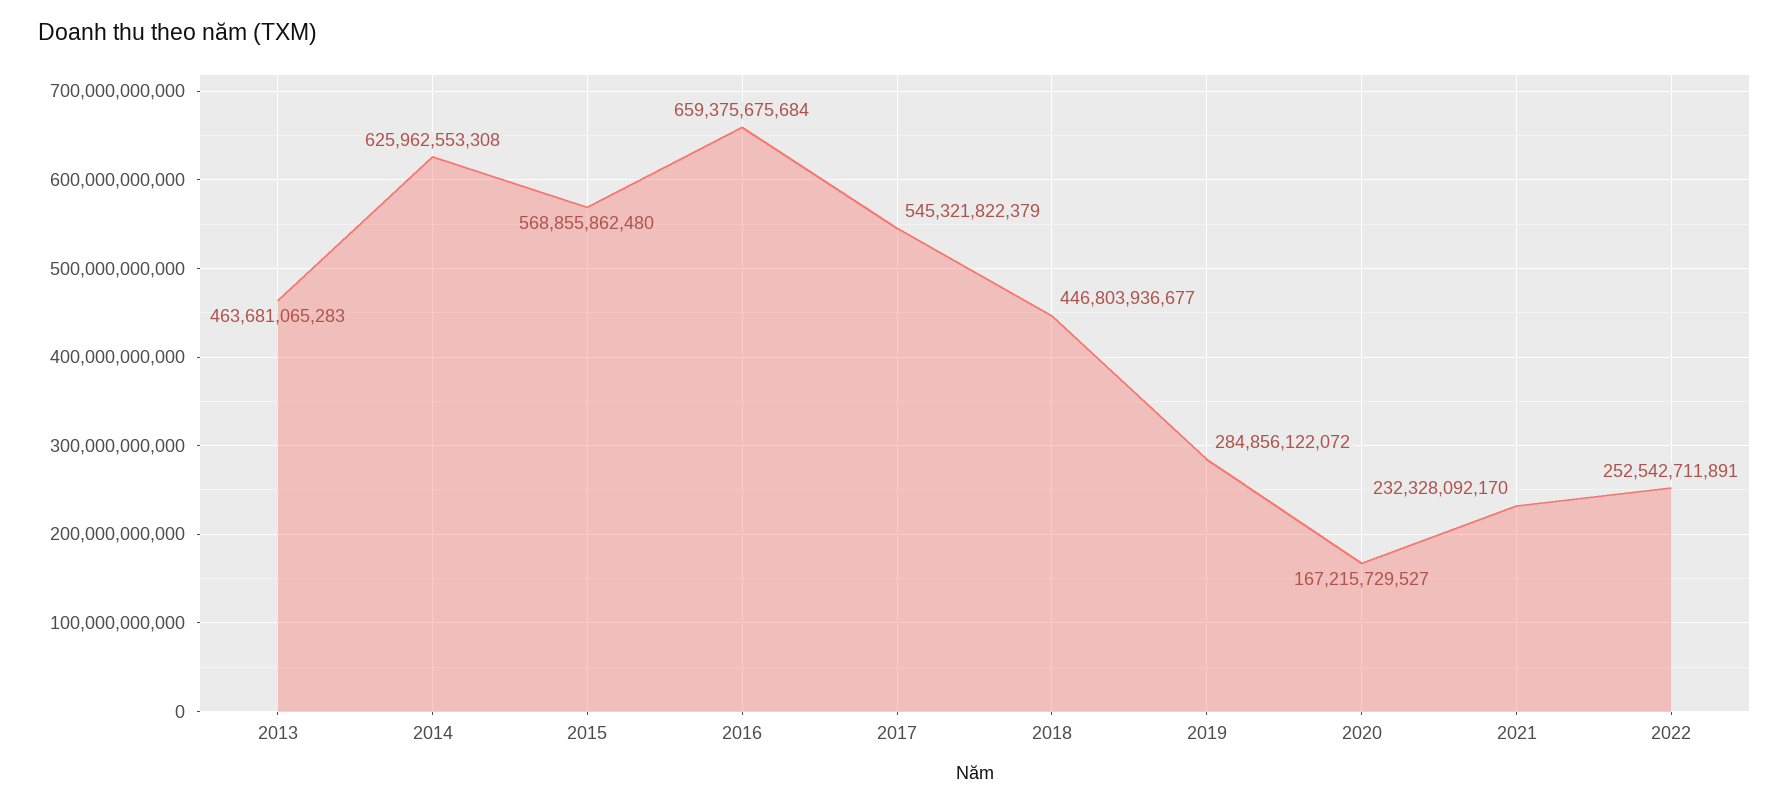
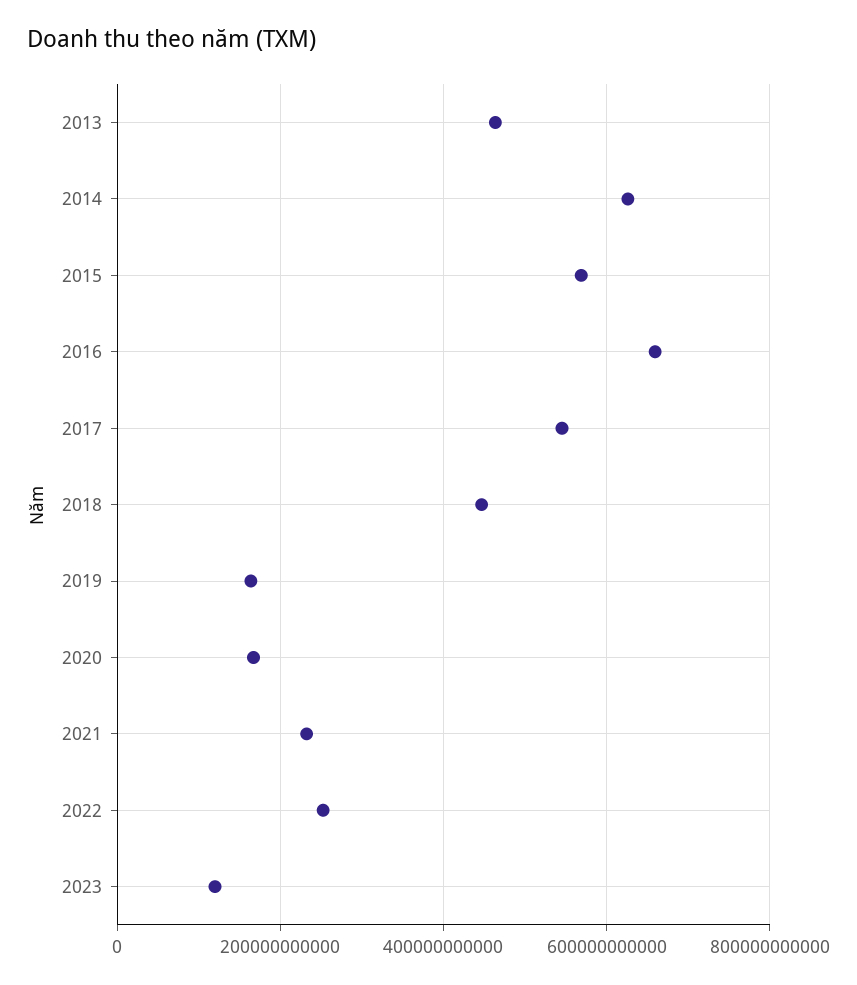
2019: 284856122072 -> 160000000000
2023: none -> 120000000000

